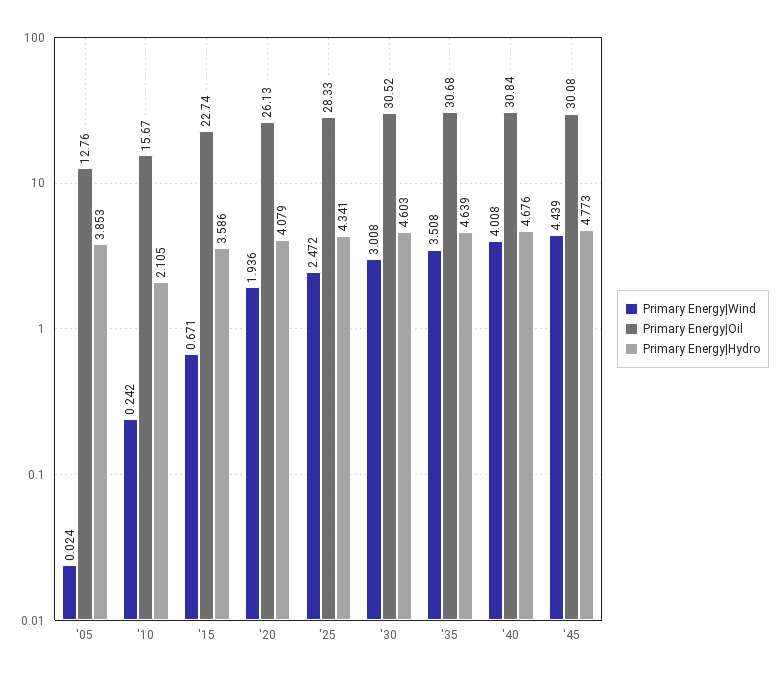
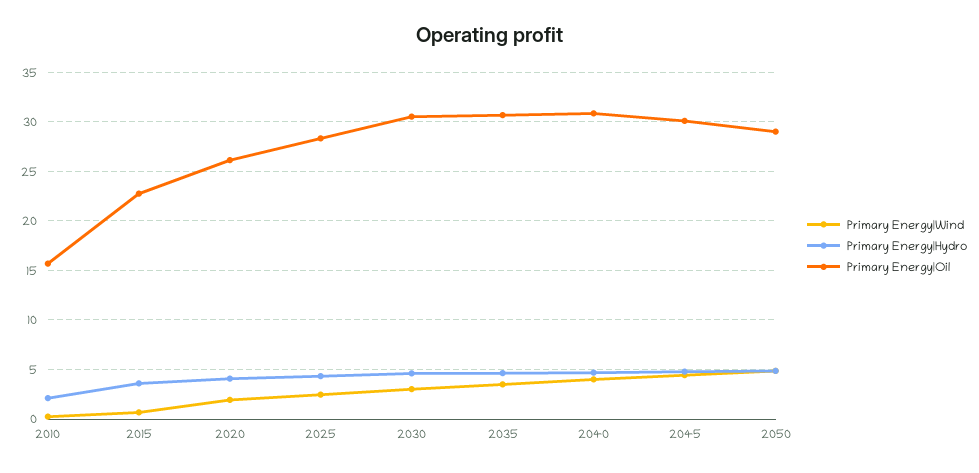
Primary Energy|Wind, '05: 0.024 -> none
Primary Energy|Oil, '05: 12.76 -> none
Primary Energy|Hydro, '05: 3.853 -> none
Primary Energy|Wind, 2050: none -> 5
Primary Energy|Hydro, 2050: none -> 5
Primary Energy|Oil, 2050: none -> 29

